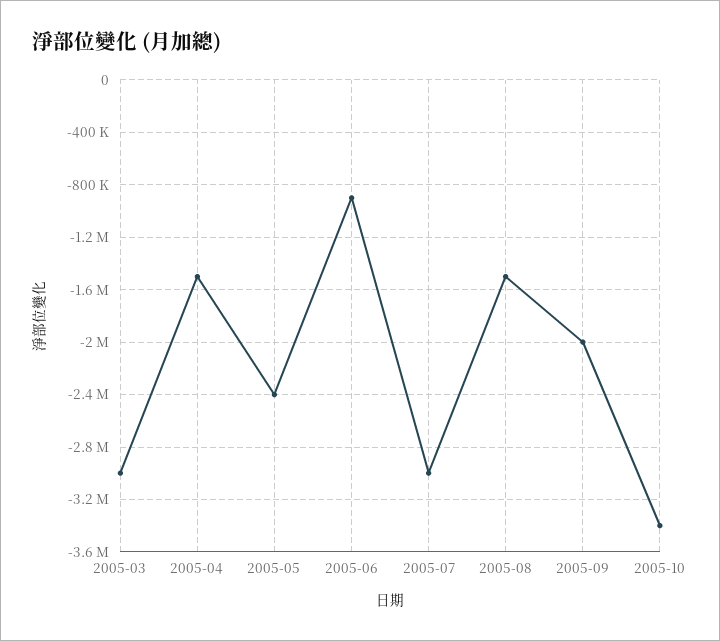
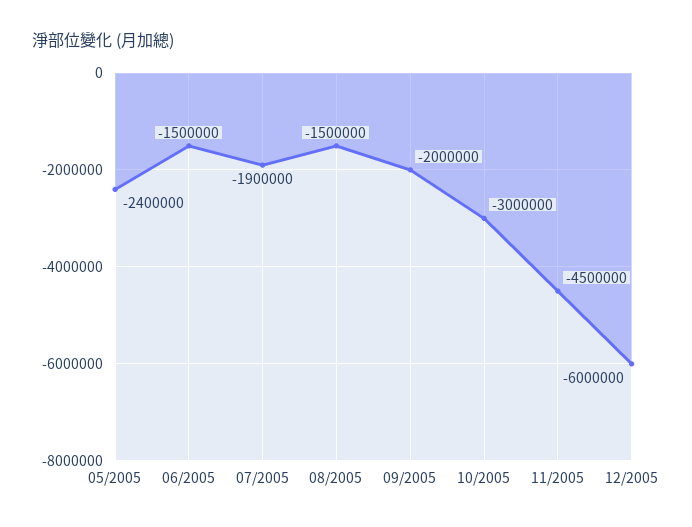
2005-03: -3000000 -> none
2005-04: -1500000 -> none
2005-06: -900000 -> -1500000
2005-07: -3000000 -> -1900000
2005-10: -3400000 -> -3000000
11/2005: none -> -4500000
12/2005: none -> -6000000

